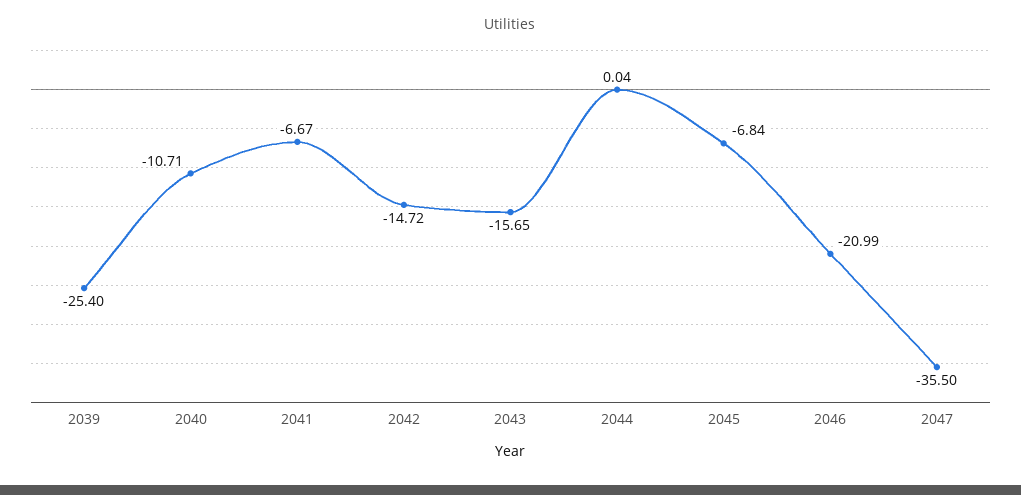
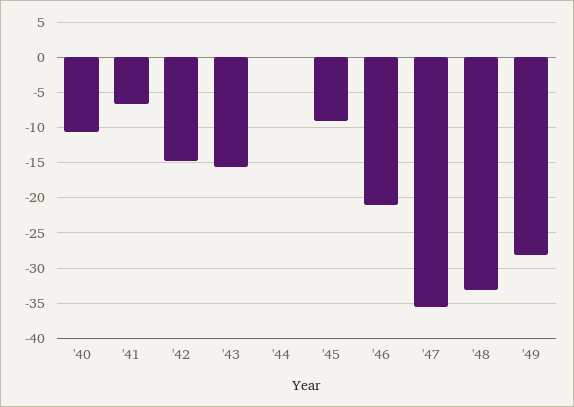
2039: -25.4 -> none
2045: -6.84 -> -9
'48: none -> -33
'49: none -> -28

